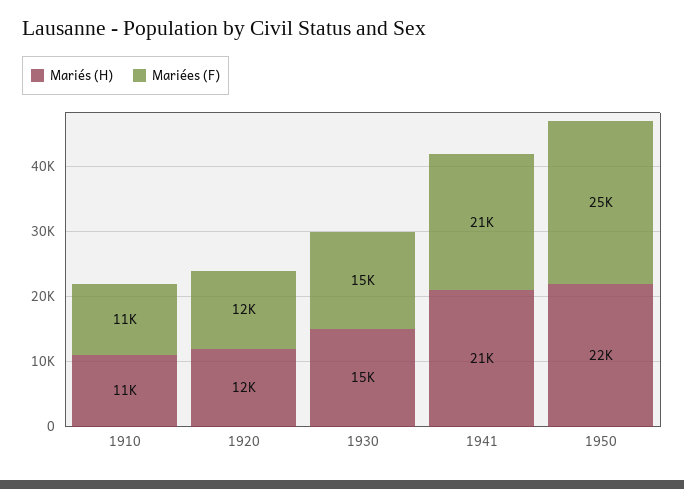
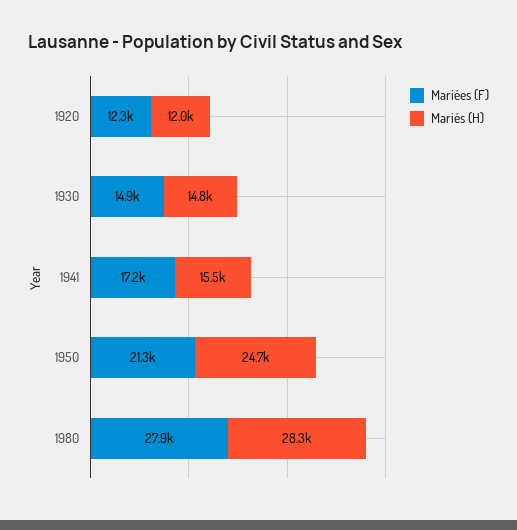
Mariés (H), 1910: 11000 -> none
Mariées (F), 1910: 11000 -> none
Mariés (H), 1941: 21000 -> 15500
Mariées (F), 1941: 21000 -> 17200
Mariés (H), 1950: 22000 -> 24700
Mariées (F), 1950: 25000 -> 21300
Mariées (F), 1980: none -> 27900
Mariés (H), 1980: none -> 28300

